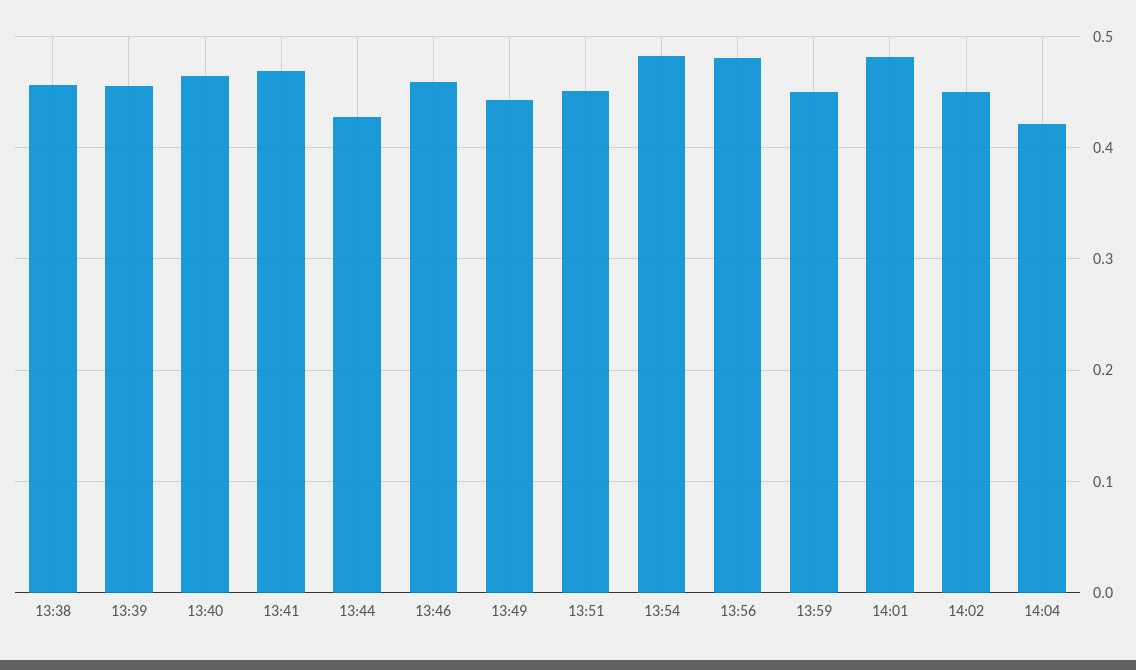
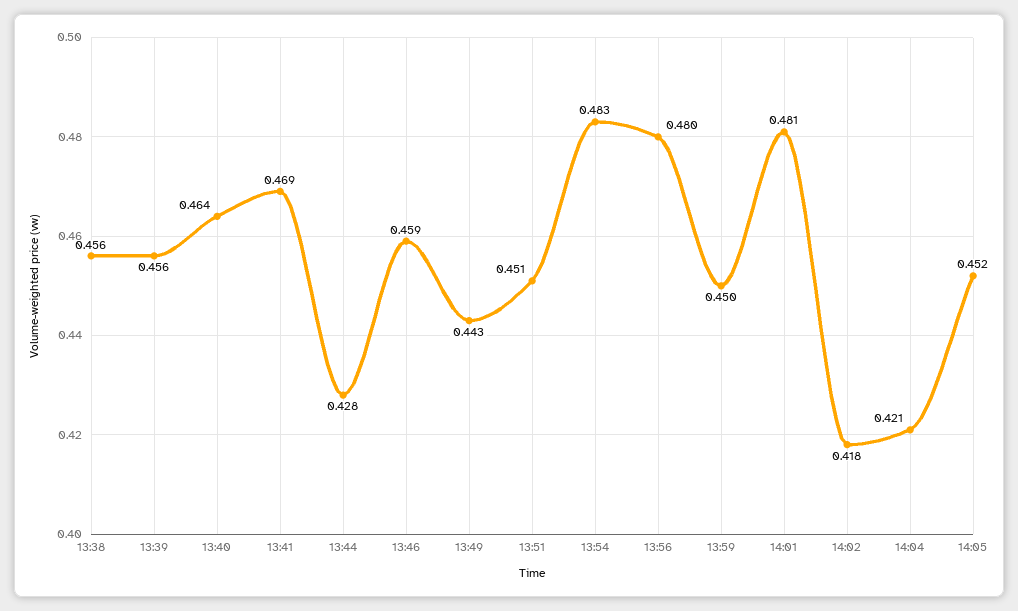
14:02: 0.45 -> 0.418
14:05: none -> 0.452

